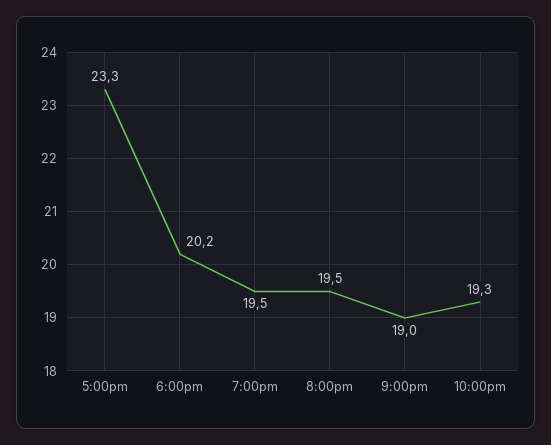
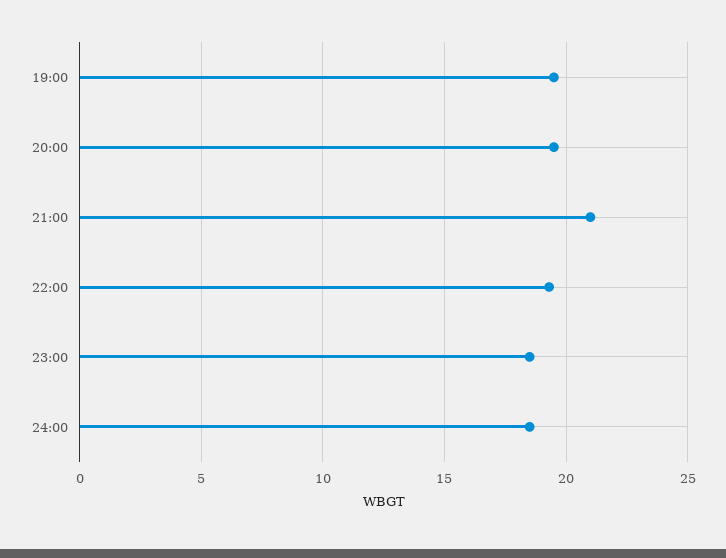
5:00pm: 23.3 -> none
6:00pm: 20.2 -> none
9:00pm: 19 -> 21
23:00: none -> 18.5
24:00: none -> 18.5

